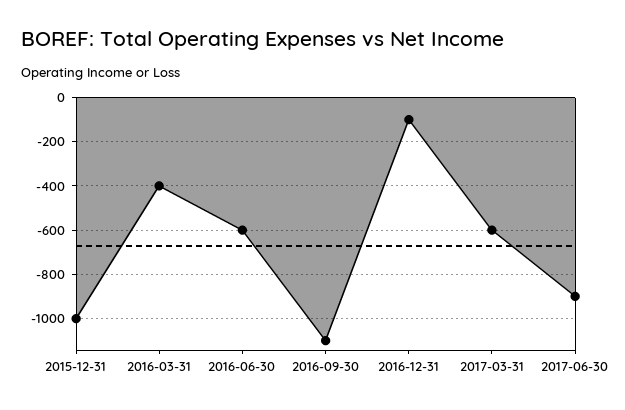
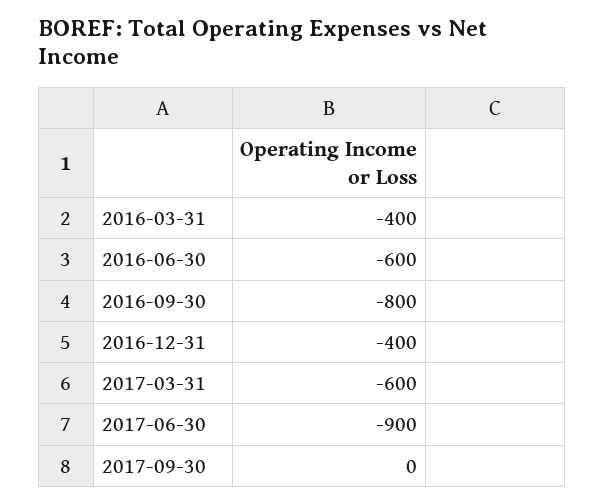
2015-12-31: -1000 -> none
2016-09-30: -1100 -> -800
2016-12-31: -100 -> -400
2017-09-30: none -> 0

